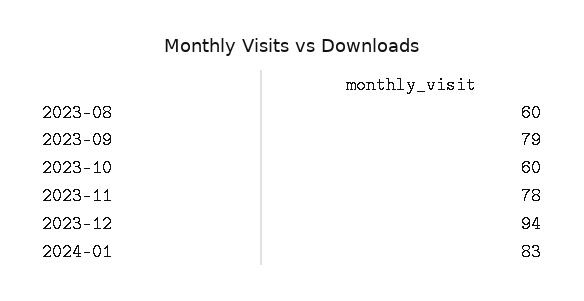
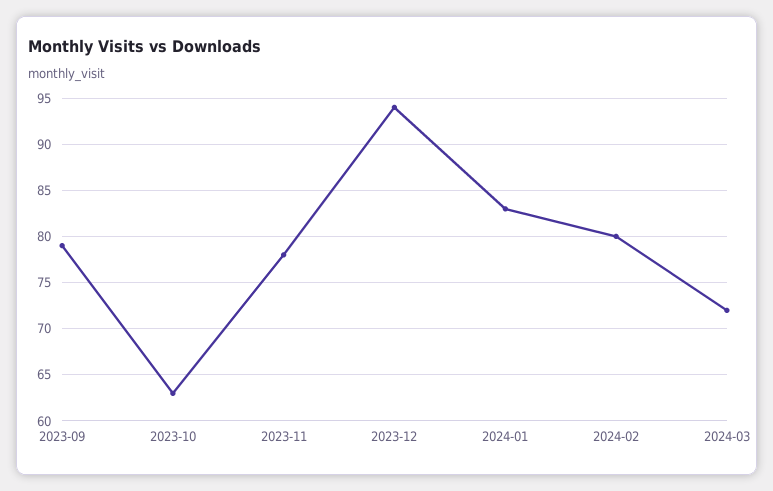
2023-08: 60 -> none
2023-10: 60 -> 63
2024-02: none -> 80
2024-03: none -> 72

